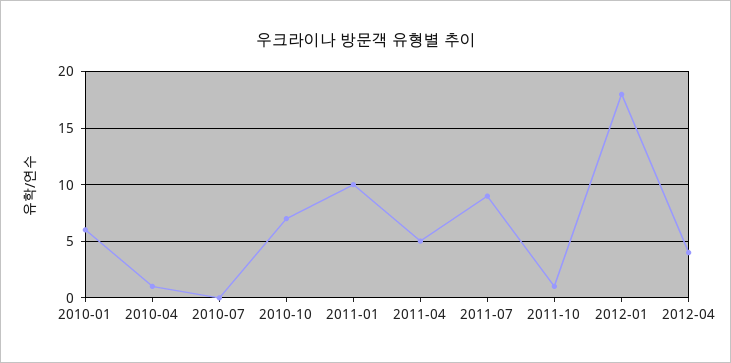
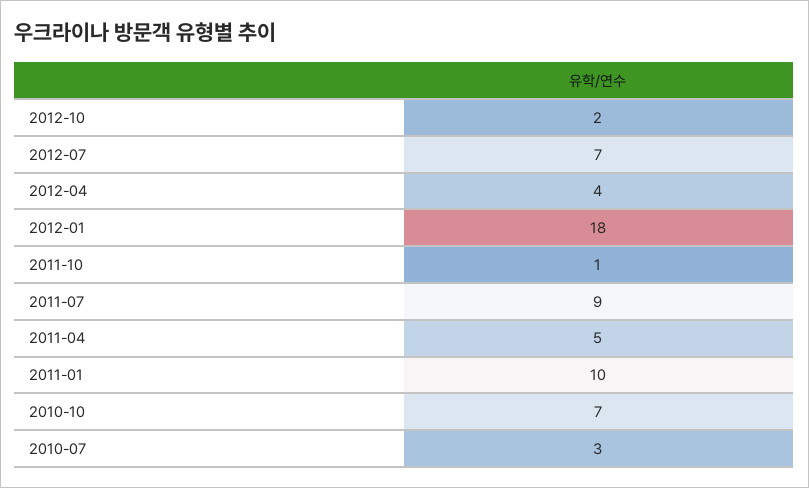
2010-01: 6 -> none
2010-04: 1 -> none
2010-07: 0 -> 3
2012-10: none -> 2
2012-07: none -> 7

